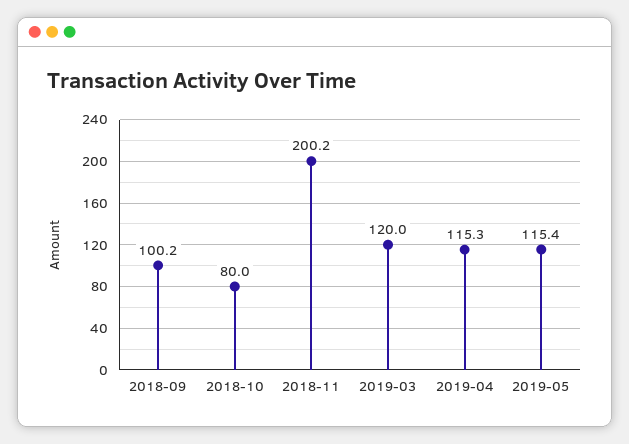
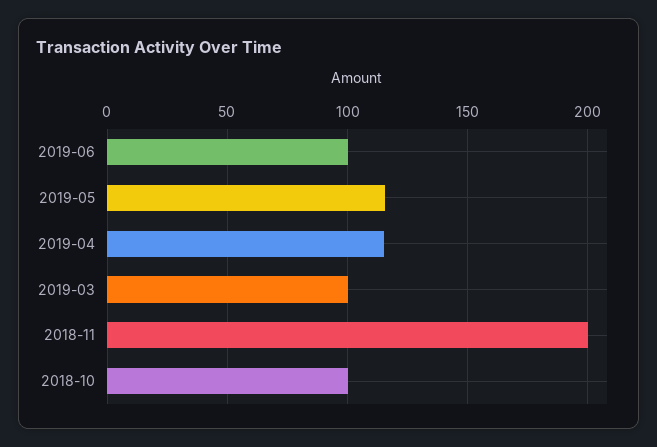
2018-09: 100.2 -> none
2018-10: 80 -> 100
2019-03: 120 -> 100
2019-06: none -> 100

